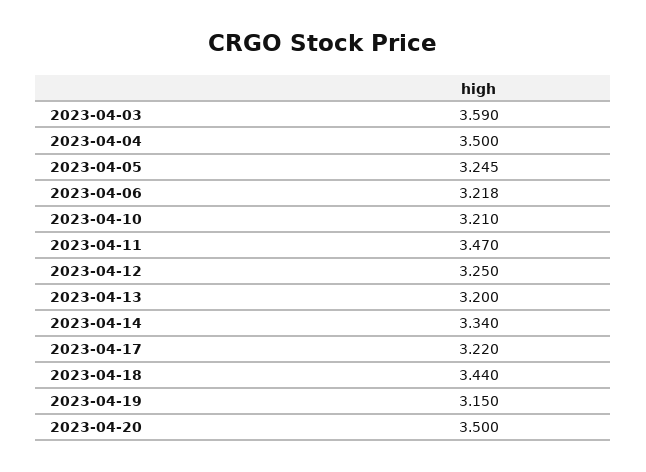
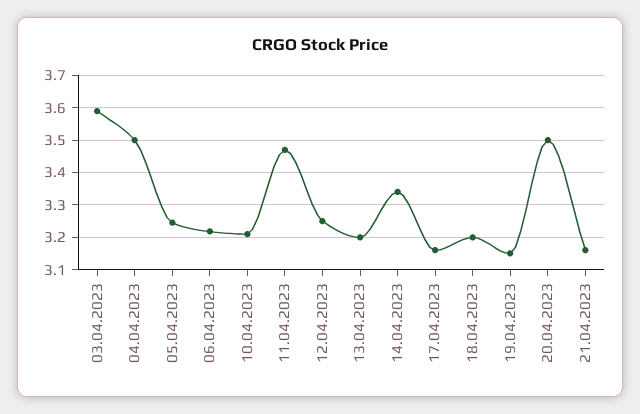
2023-04-17: 3.22 -> 3.16
2023-04-18: 3.44 -> 3.2
21.04.2023: none -> 3.16

